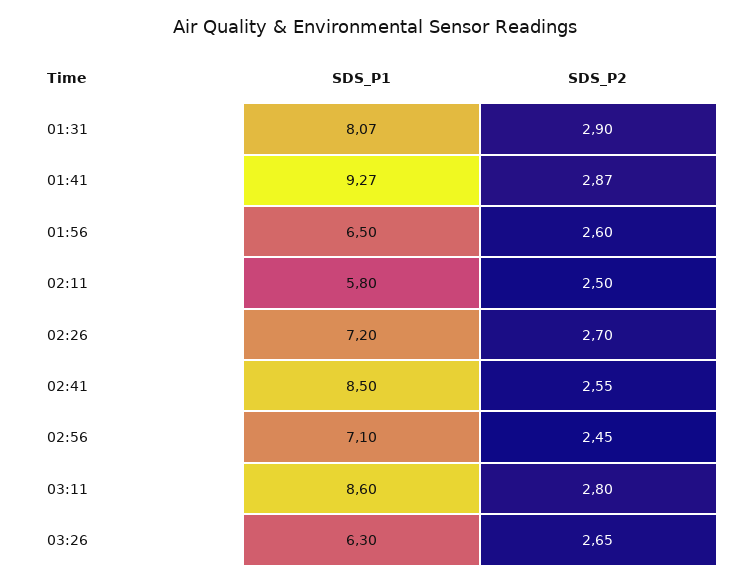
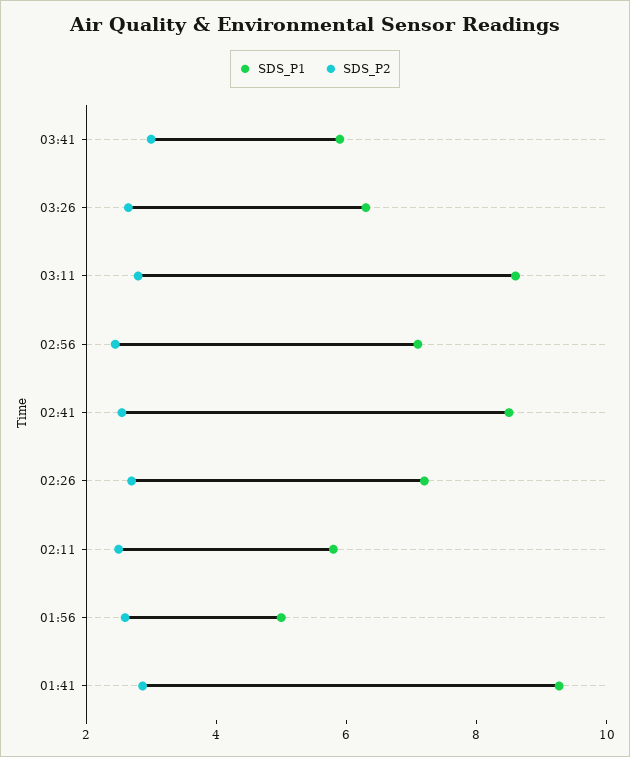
SDS_P1, 01:31: 8.07 -> none
SDS_P2, 01:31: 2.9 -> none
SDS_P1, 01:56: 6.5 -> 5
SDS_P1, 03:41: none -> 6
SDS_P2, 03:41: none -> 3

